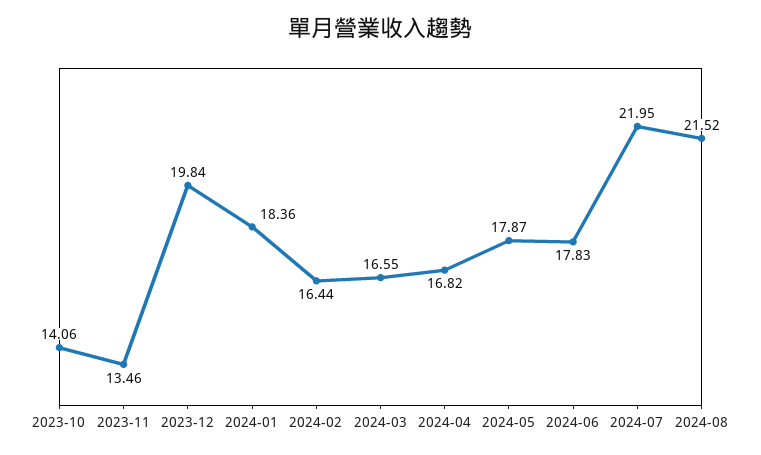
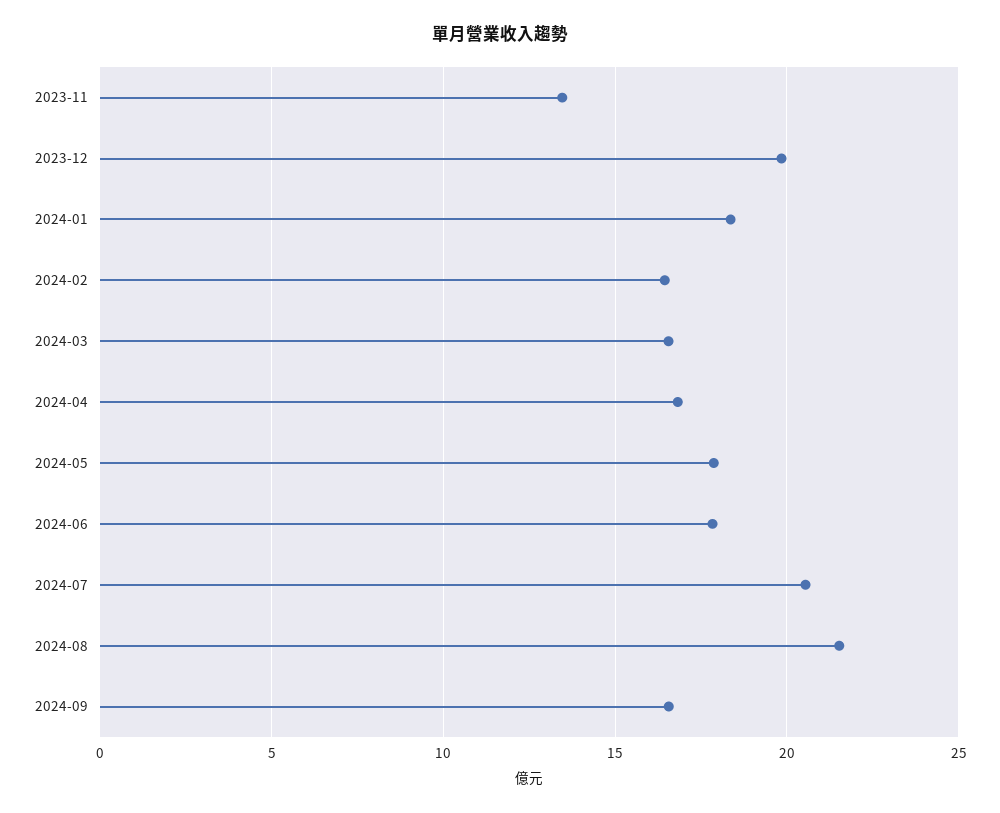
2023-10: 14.06 -> none
2024-07: 21.95 -> 20.5
2024-09: none -> 16.5

